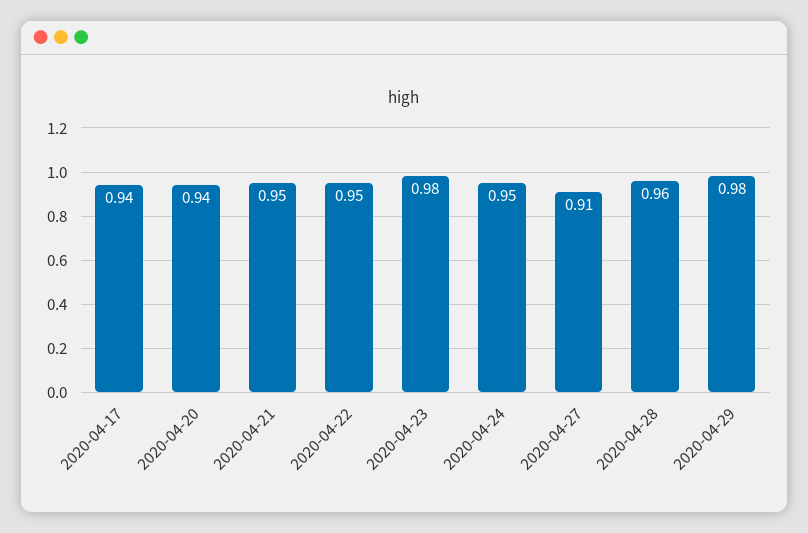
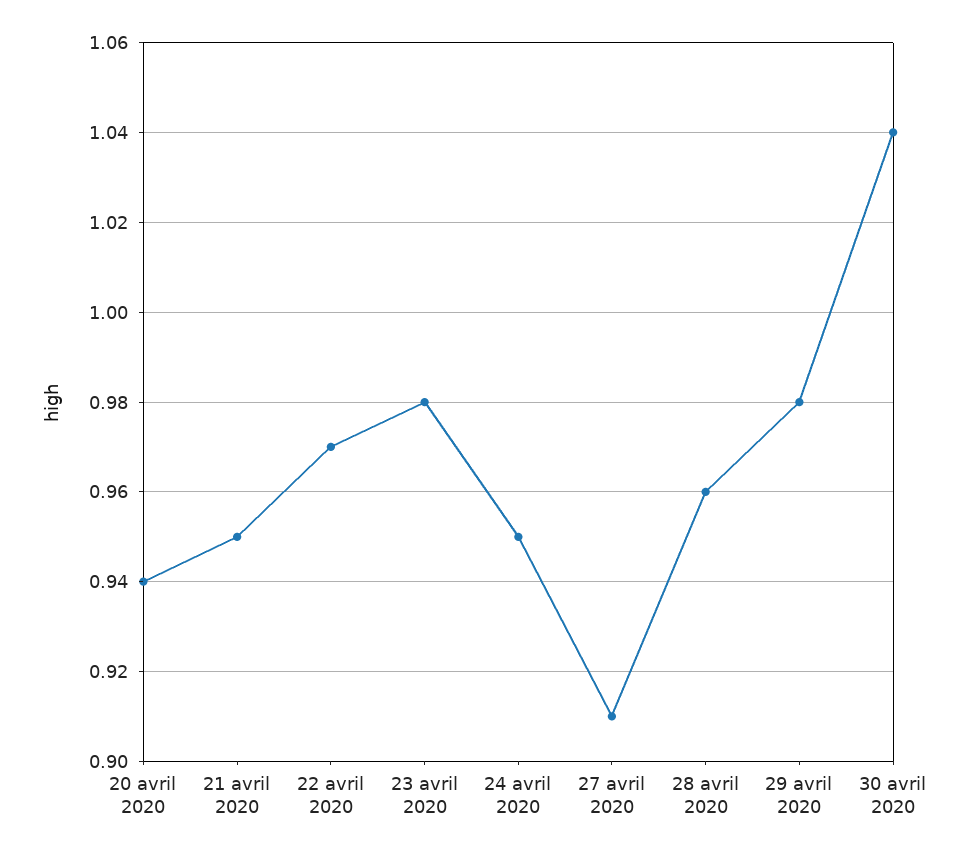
2020-04-17: 0.94 -> none
2020-04-22: 0.95 -> 0.97
30 avril 2020: none -> 1.04

